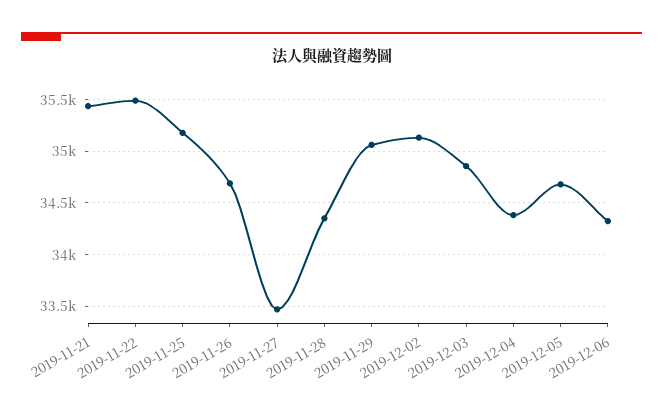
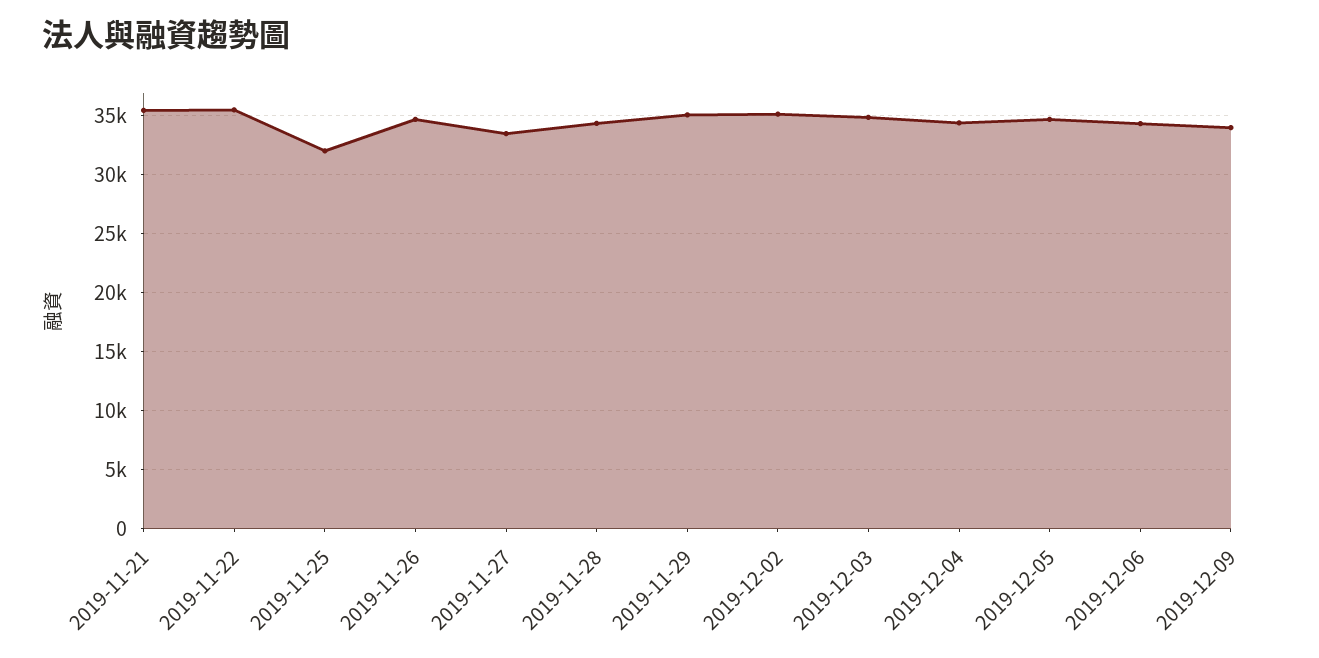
2019-11-25: 35200 -> 32000
2019-12-09: none -> 34000

